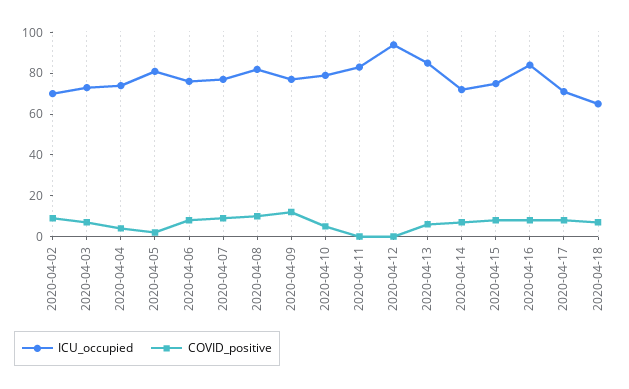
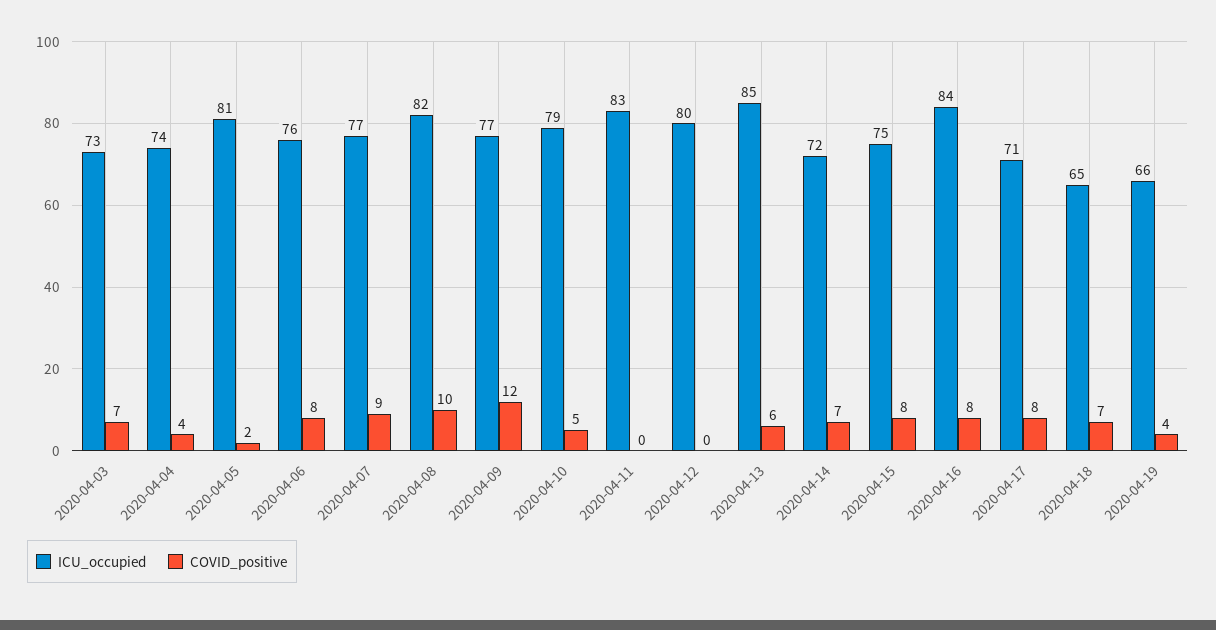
ICU_occupied, 2020-04-02: 70 -> none
COVID_positive, 2020-04-02: 10 -> none
ICU_occupied, 2020-04-12: 95 -> 80
ICU_occupied, 2020-04-19: none -> 66
COVID_positive, 2020-04-19: none -> 4

